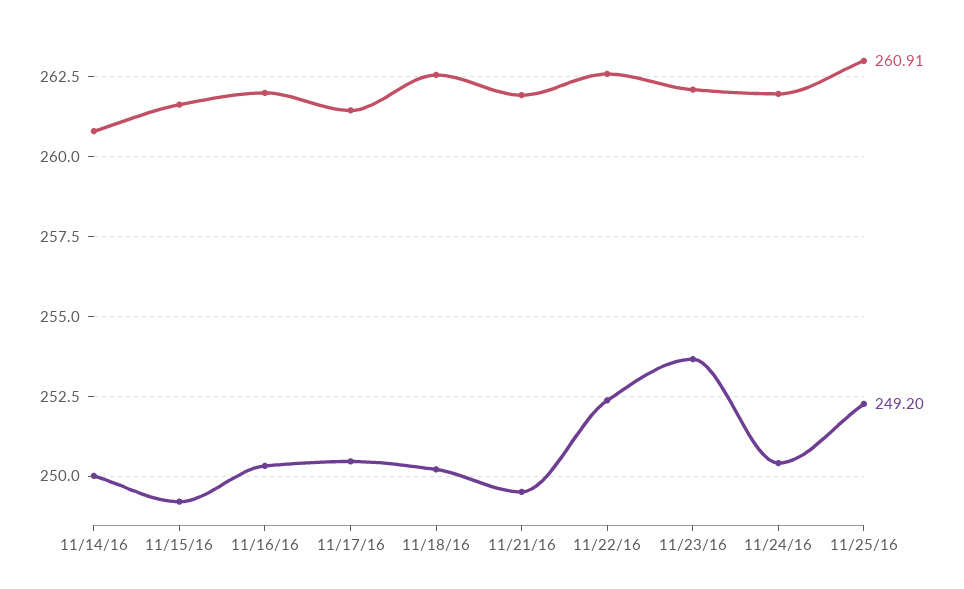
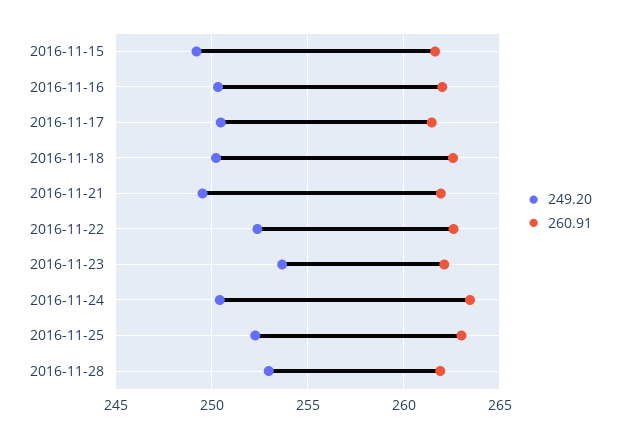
260.91, 11/14/16: 260.75 -> none
249.20, 11/14/16: 250 -> none
260.91, 11/24/16: 262 -> 263.5
249.20, 2016-11-28: none -> 253
260.91, 2016-11-28: none -> 262

